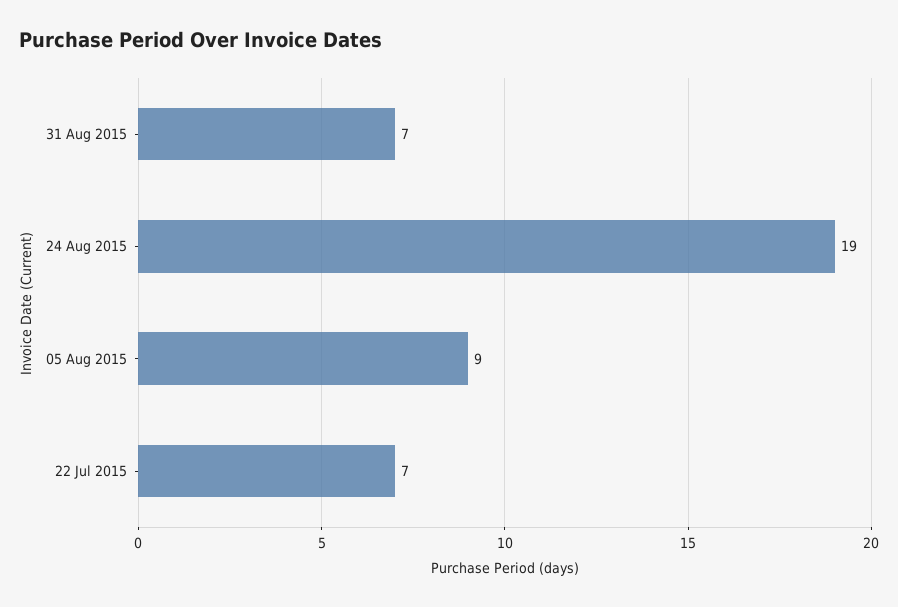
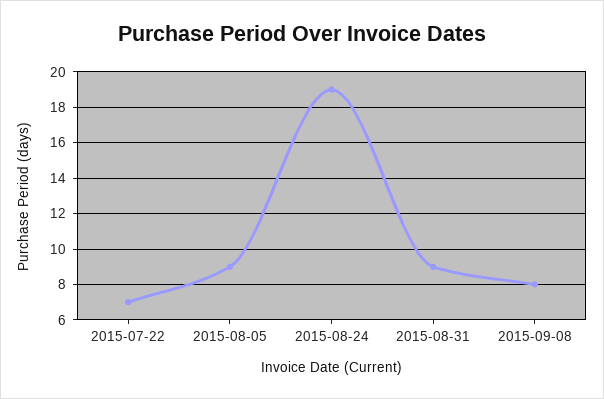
31 Aug 2015: 7 -> 9
2015-09-08: none -> 8

